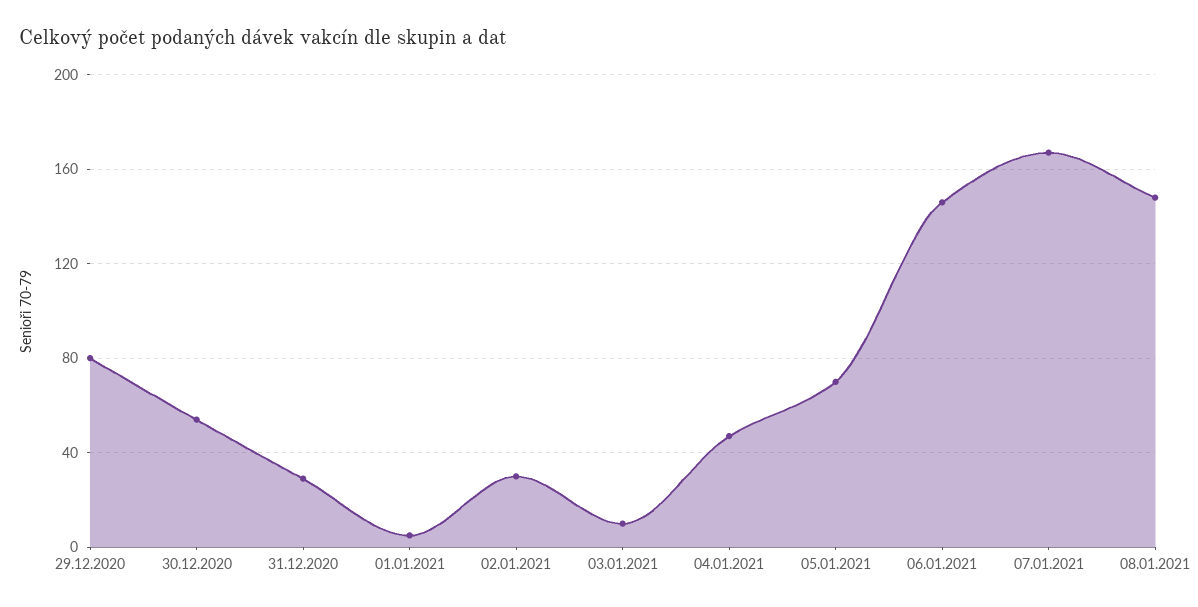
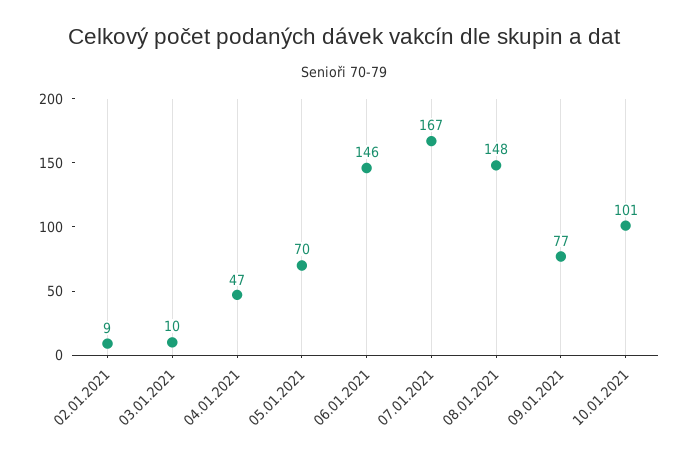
29.12.2020: 80 -> none
30.12.2020: 55 -> none
31.12.2020: 30 -> none
01.01.2021: 5 -> none
02.01.2021: 30 -> 9
09.01.2021: none -> 77
10.01.2021: none -> 101

